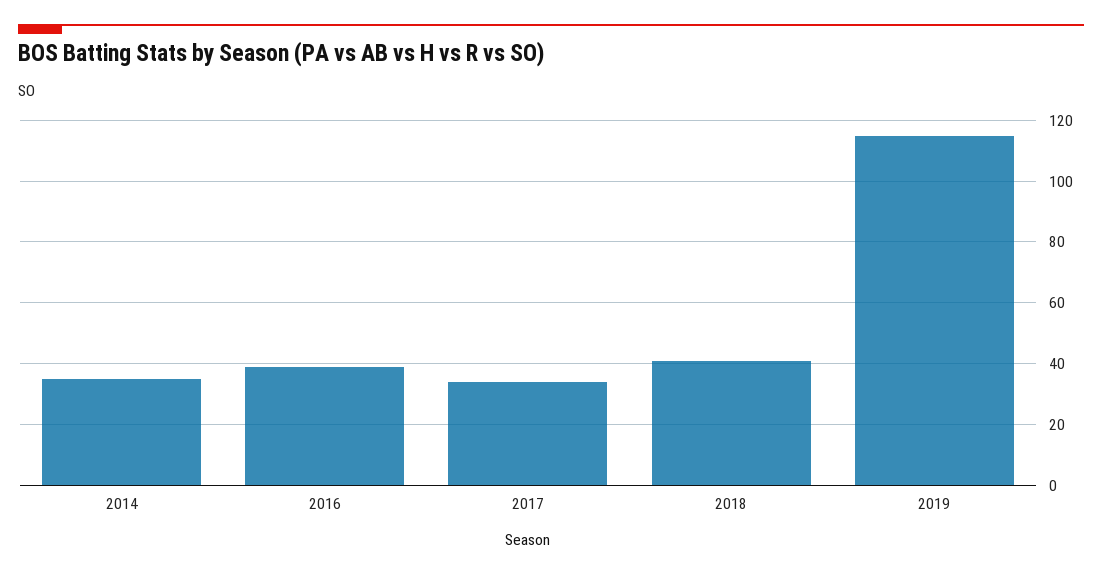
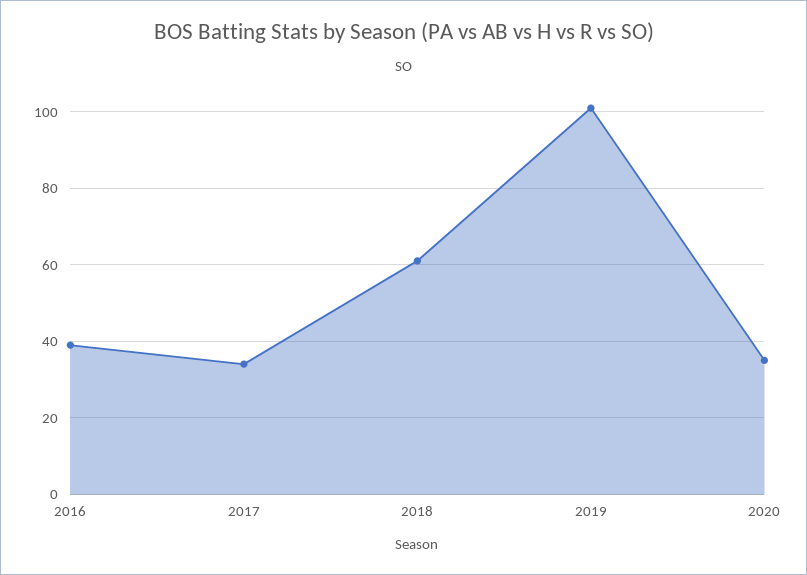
2014: 35 -> none
2018: 40 -> 60
2019: 115 -> 100
2020: none -> 35

